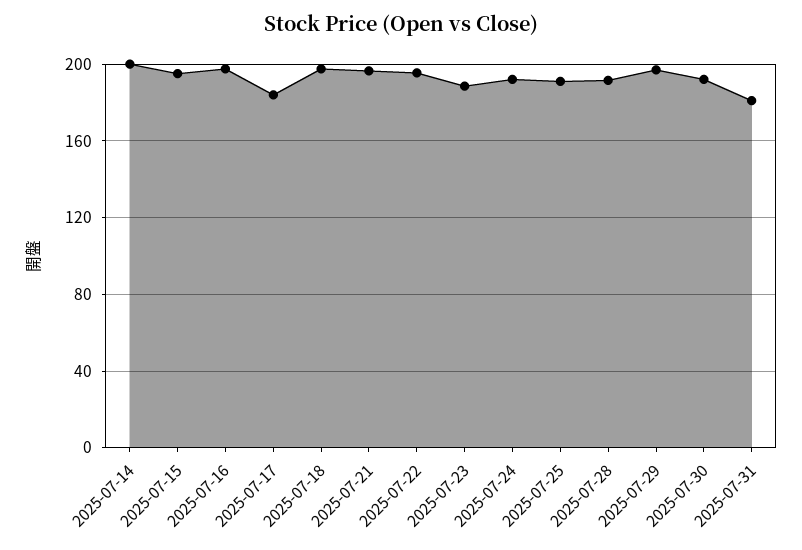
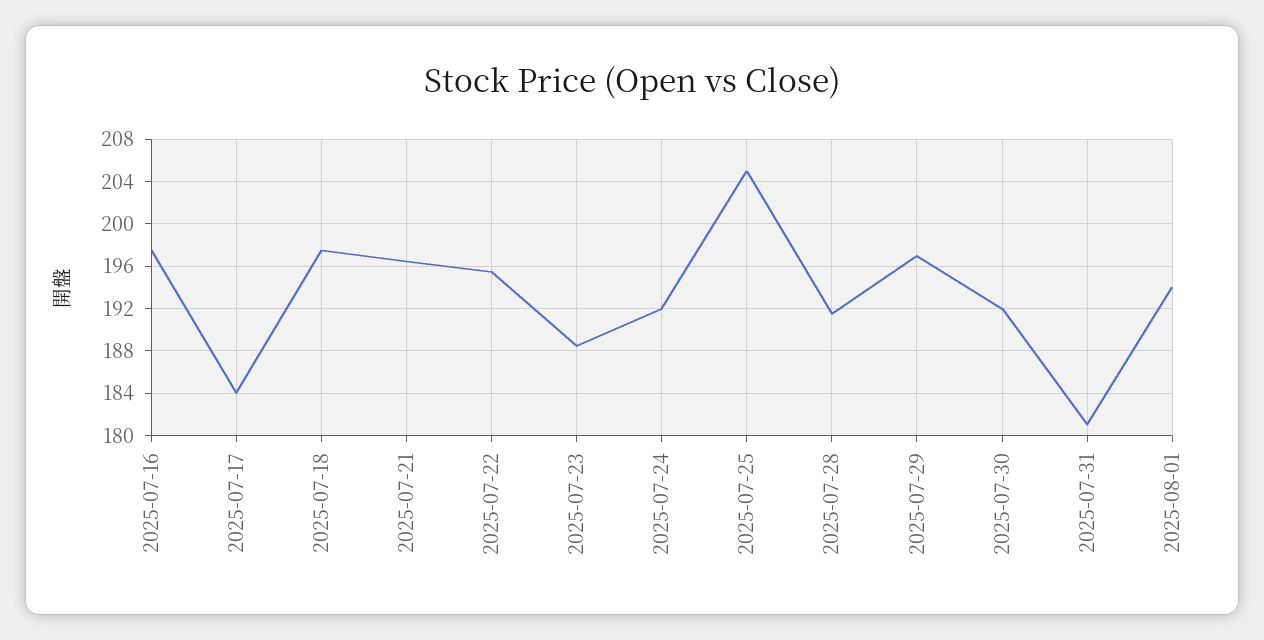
2025-07-14: 200 -> none
2025-07-15: 195 -> none
2025-07-25: 190 -> 205
2025-08-01: none -> 194

